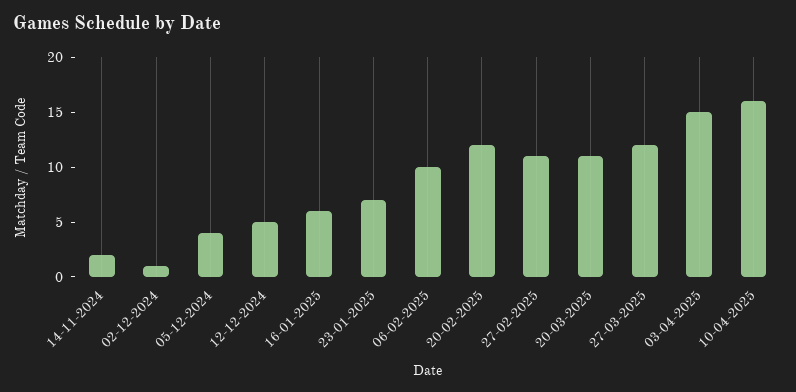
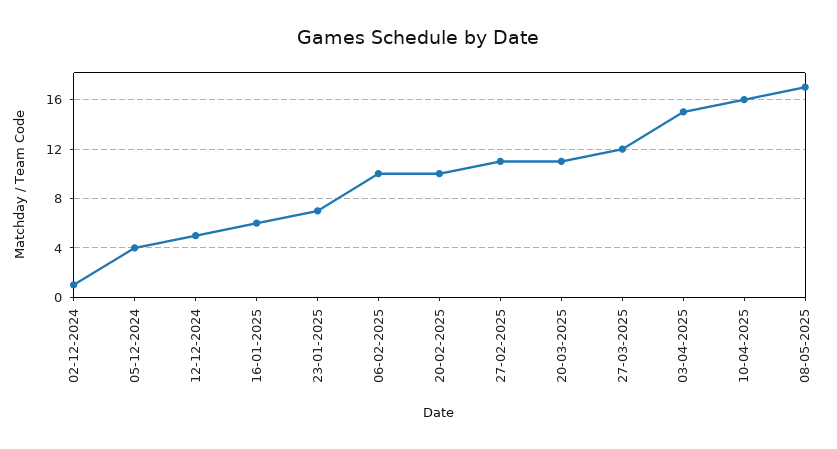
14-11-2024: 2 -> none
20-02-2025: 12 -> 10
08-05-2025: none -> 17

